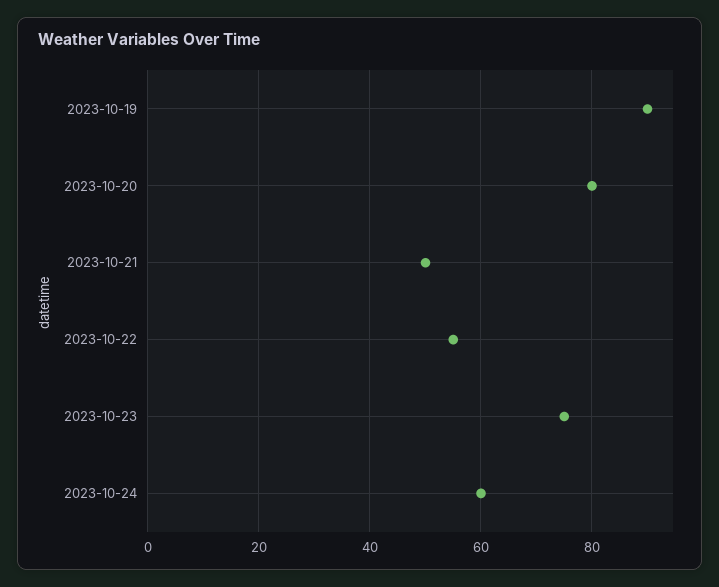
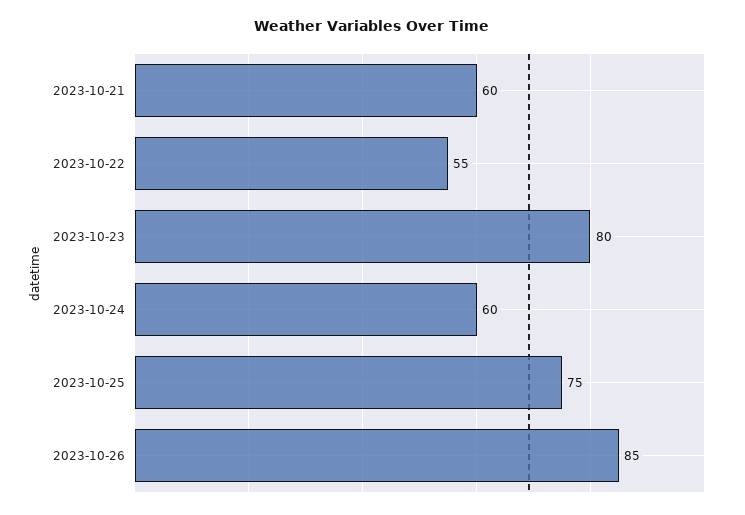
2023-10-19: 90 -> none
2023-10-20: 80 -> none
2023-10-21: 50 -> 60
2023-10-23: 75 -> 80
2023-10-25: none -> 75
2023-10-26: none -> 85

